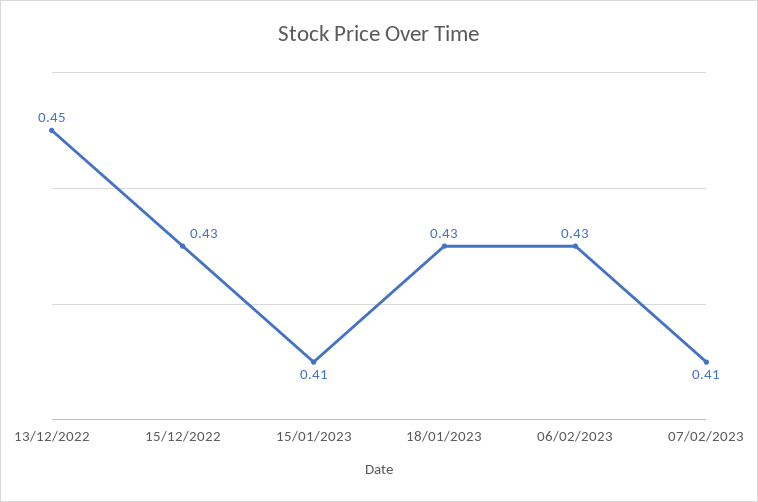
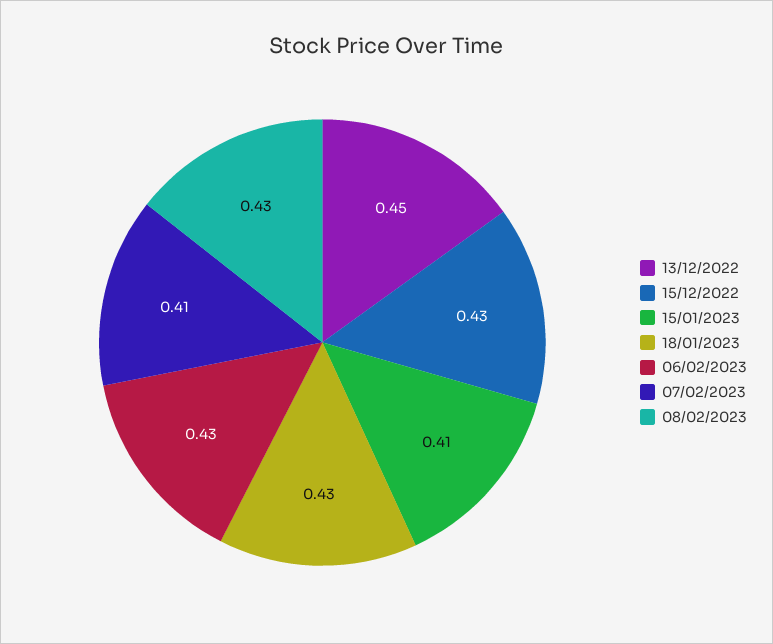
08/02/2023: none -> 0.43

